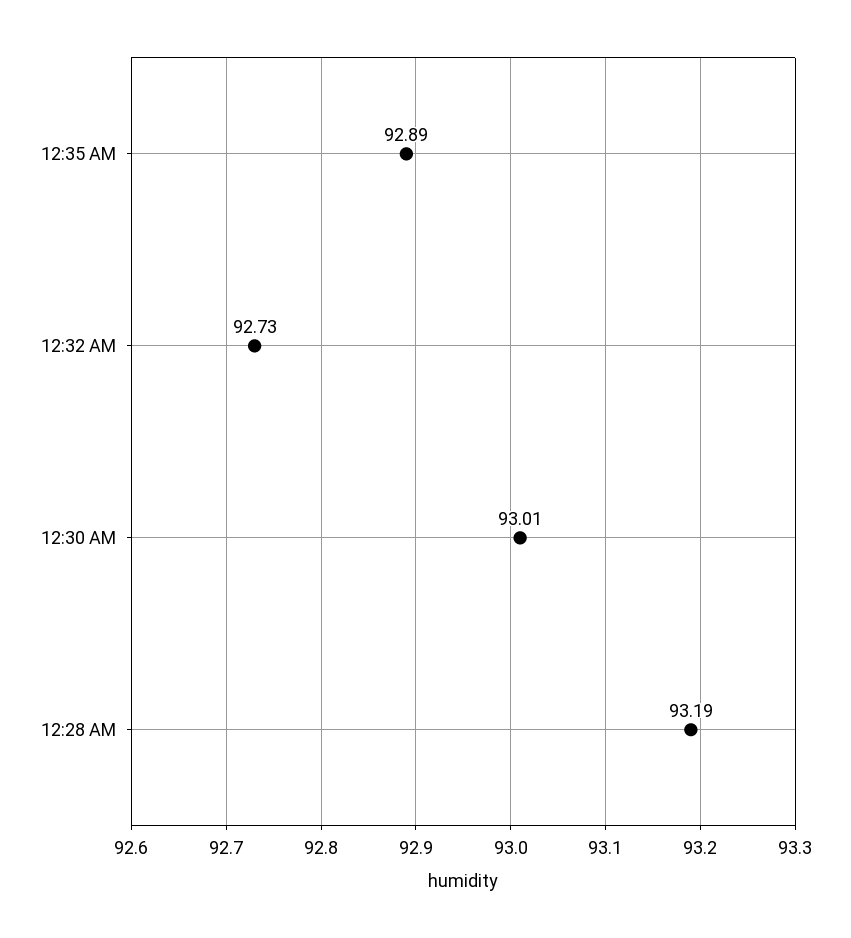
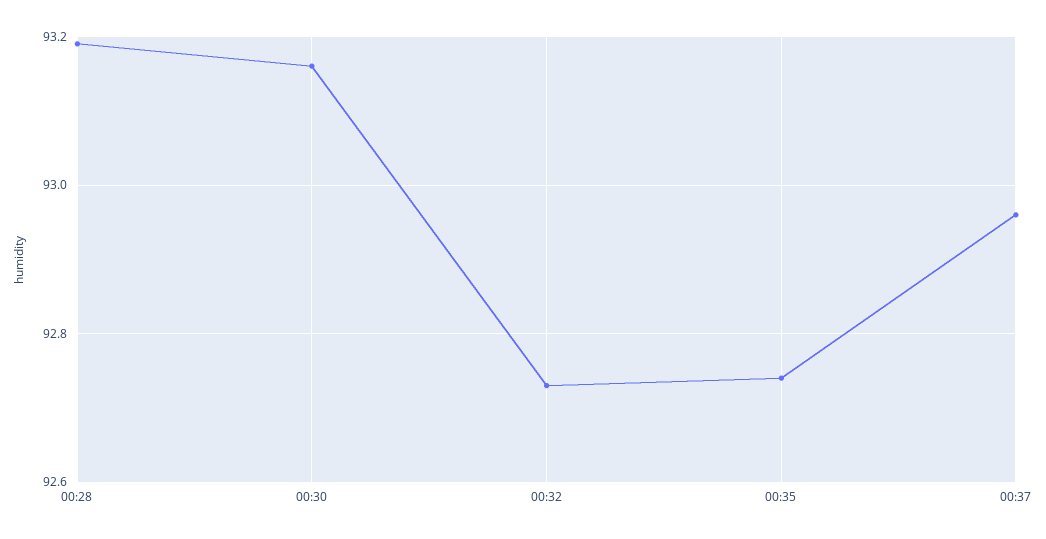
12:35 AM: 92.89 -> 92.75
12:30 AM: 93.01 -> 93.15
00:37: none -> 92.95

